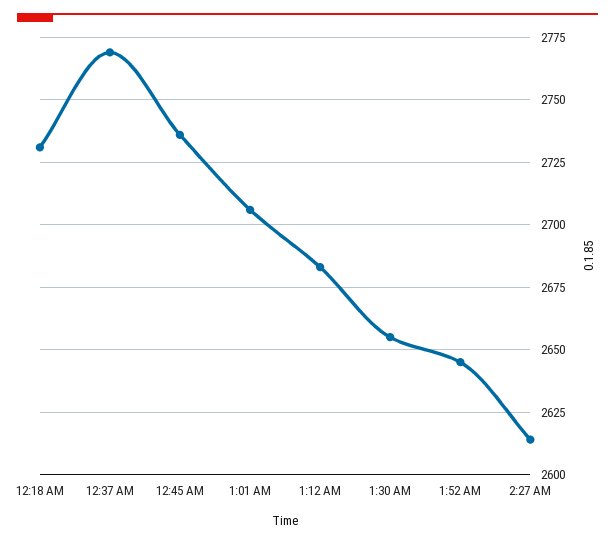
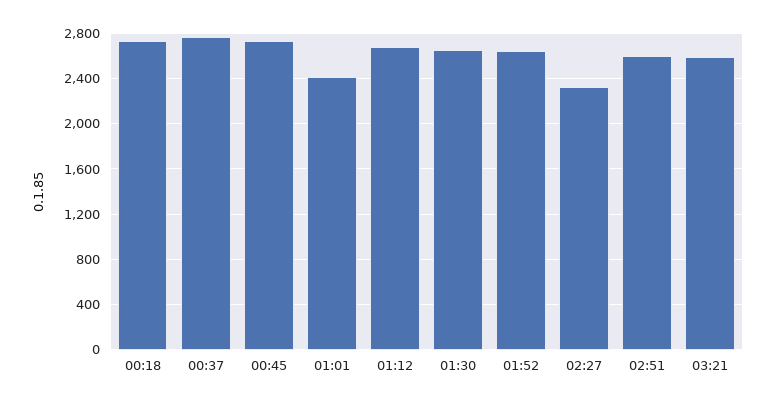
1:01 AM: 2705 -> 2400
2:27 AM: 2615 -> 2300
02:51: none -> 2600
03:21: none -> 2600

